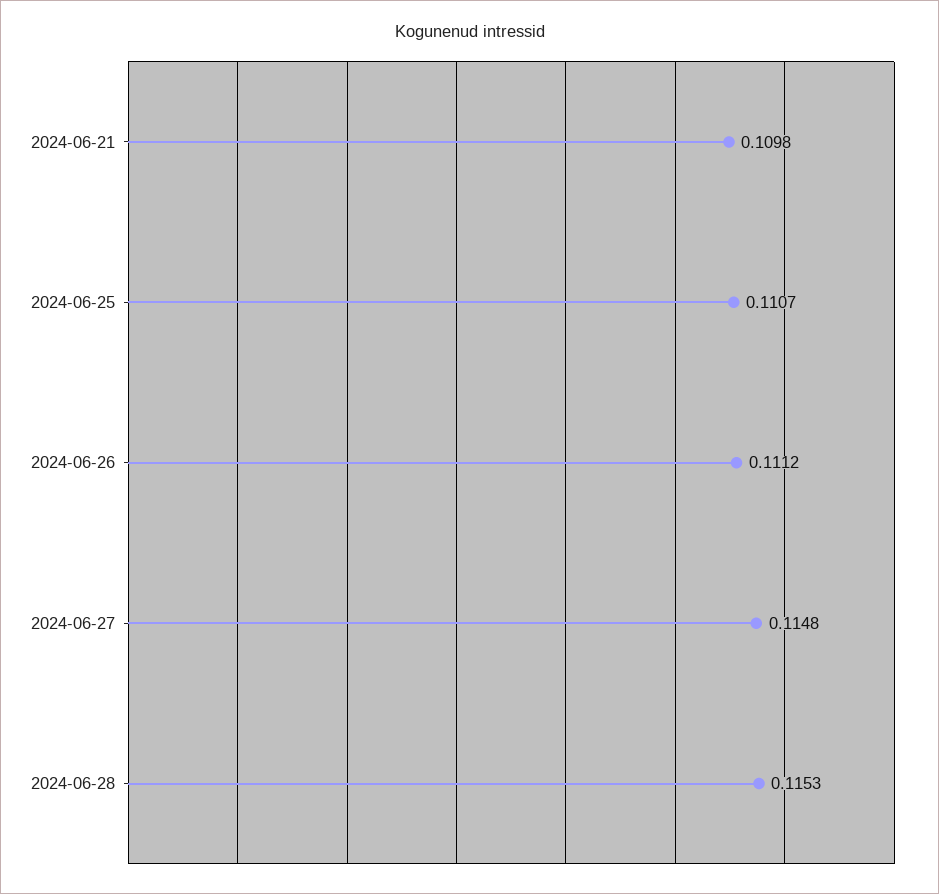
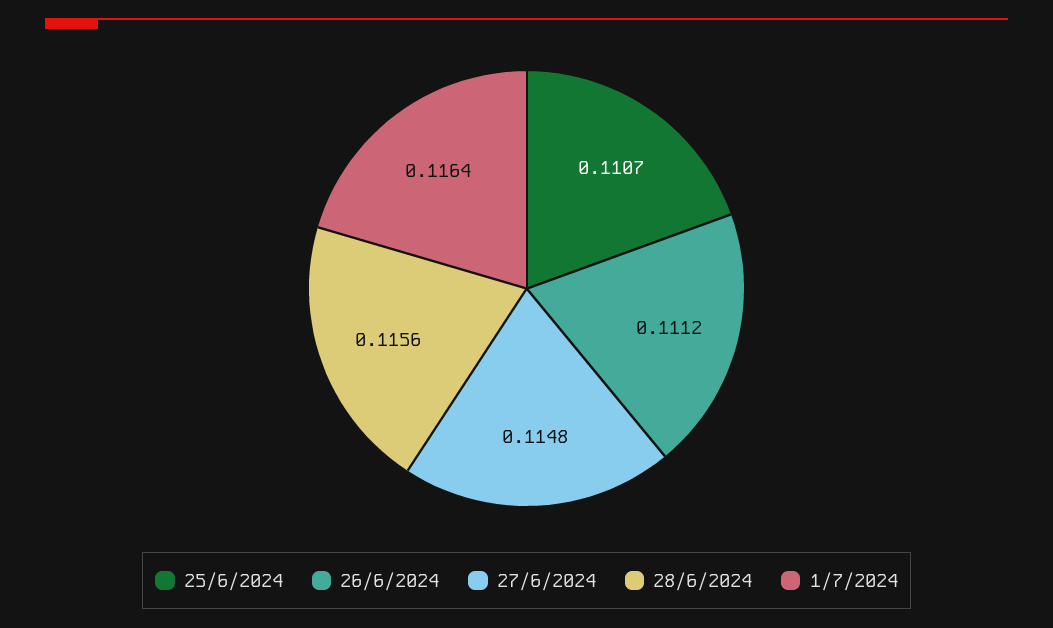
2024-06-21: 0.1098 -> none
2024-06-28: 0.1153 -> 0.1156
1/7/2024: none -> 0.1164

